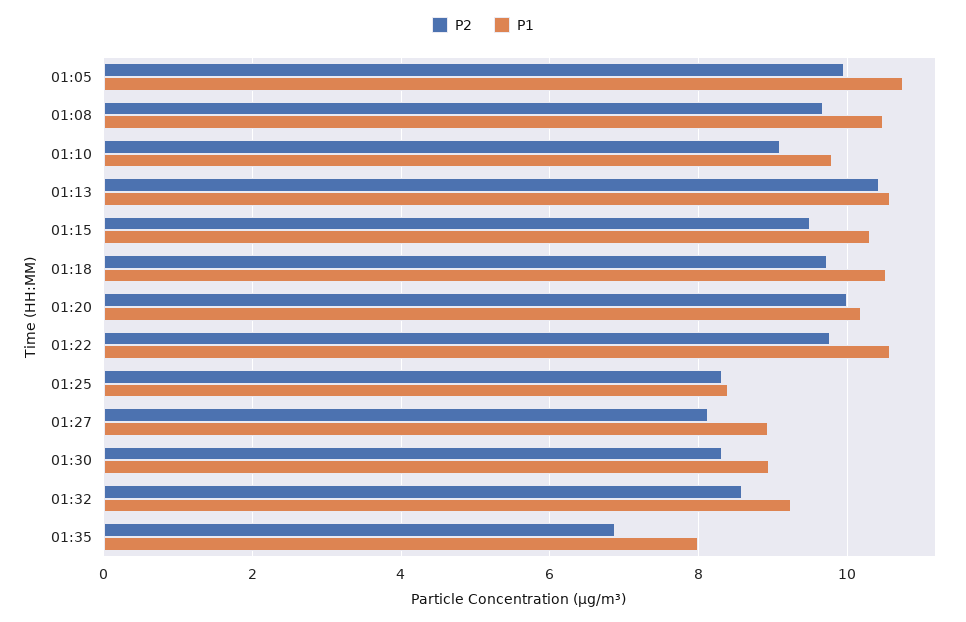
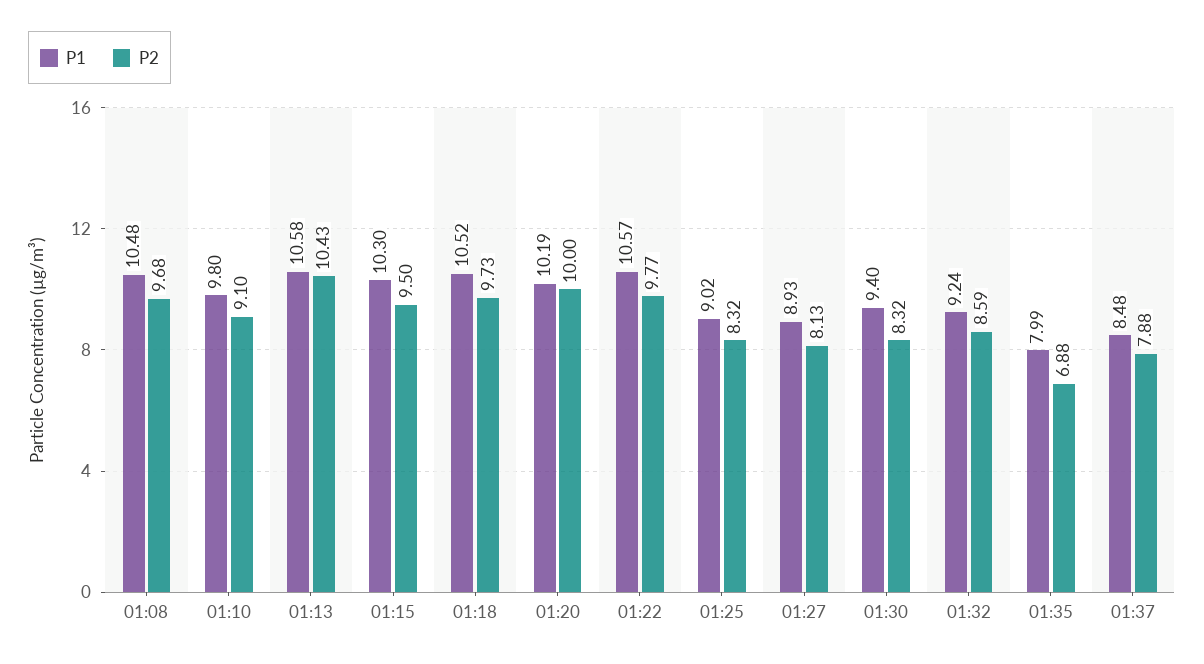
P2, 01:05: 10 -> none
P1, 01:05: 10.8 -> none
P1, 01:25: 8.4 -> 9.02
P1, 01:30: 9 -> 9.4
P1, 01:37: none -> 8.48
P2, 01:37: none -> 7.88

